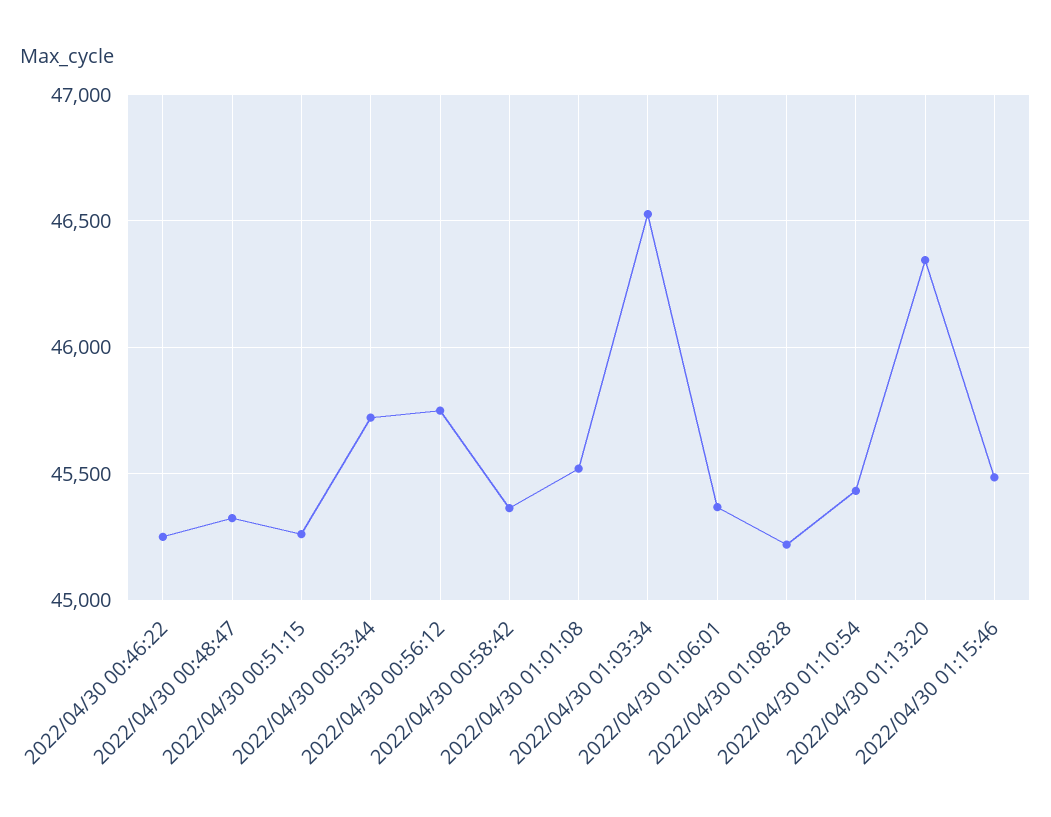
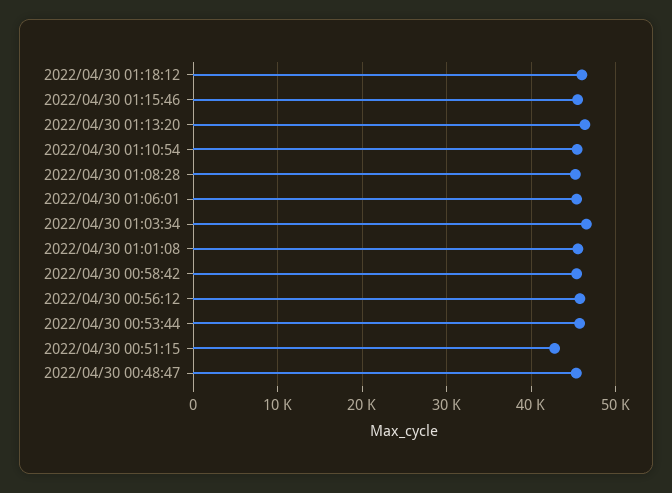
2022/04/30 00:46:22: 45250 -> none
2022/04/30 00:51:15: 45250 -> 43000
2022/04/30 01:18:12: none -> 46000

